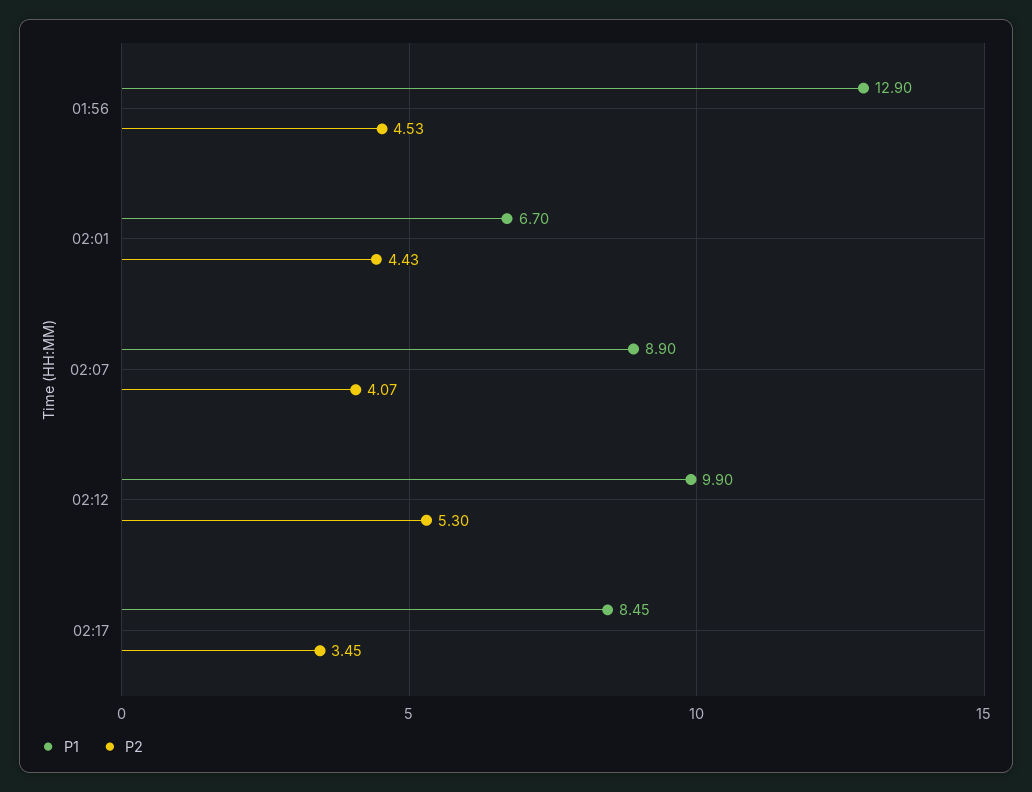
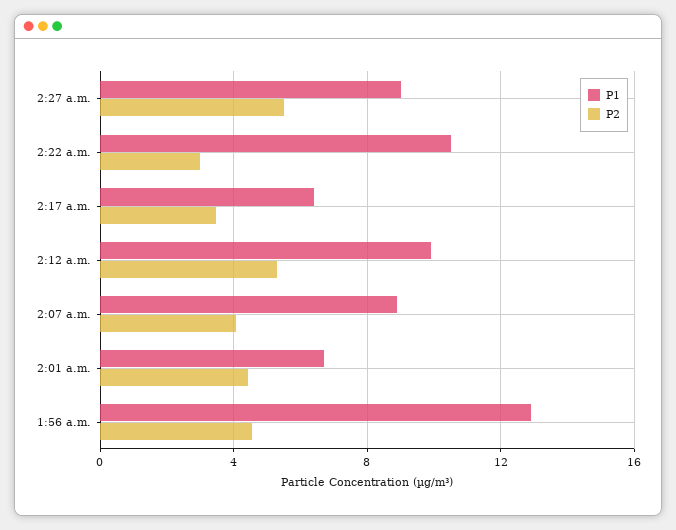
P1, 02:17: 8.45 -> 6.5
P1, 2:27 a.m.: none -> 9
P2, 2:27 a.m.: none -> 5.5
P1, 2:22 a.m.: none -> 10.5
P2, 2:22 a.m.: none -> 3

